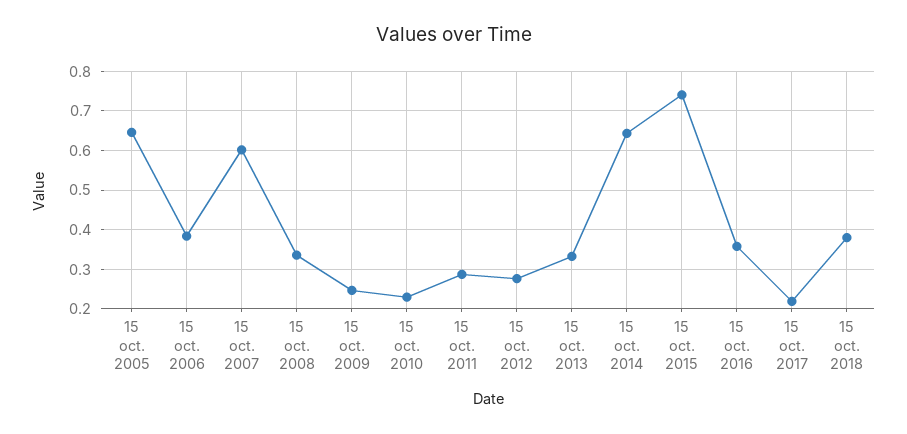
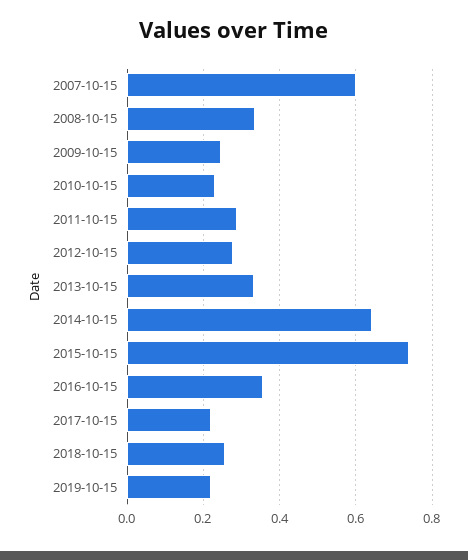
15 oct. 2005: 0.64 -> none
15 oct. 2006: 0.38 -> none
15 oct. 2018: 0.38 -> 0.26
2019-10-15: none -> 0.22

